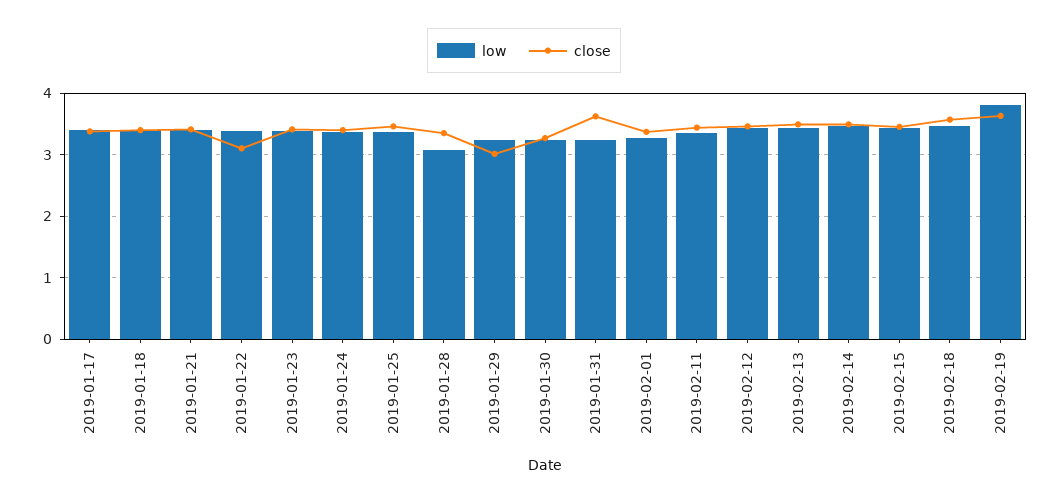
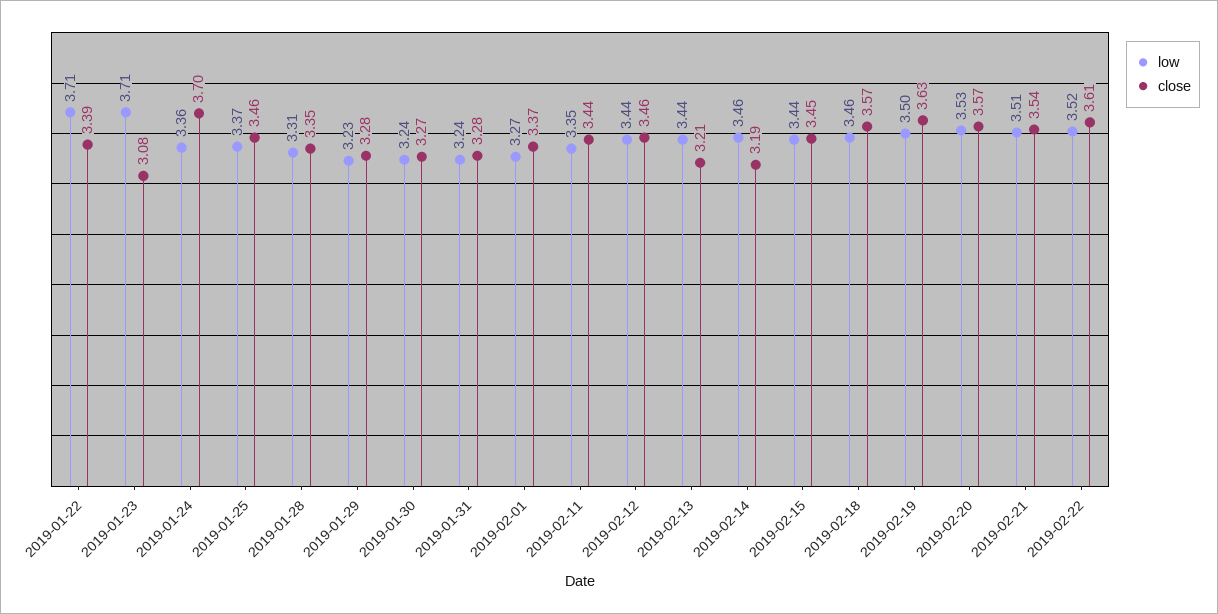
low, 2019-01-17: 3.4 -> none
close, 2019-01-17: 3.4 -> none
low, 2019-01-18: 3.4 -> none
close, 2019-01-18: 3.4 -> none
low, 2019-01-21: 3.4 -> none
close, 2019-01-21: 3.4 -> none
low, 2019-01-22: 3.4 -> 3.71
close, 2019-01-22: 3.1 -> 3.39
low, 2019-01-23: 3.4 -> 3.71
close, 2019-01-23: 3.4 -> 3.08
close, 2019-01-24: 3.4 -> 3.7
low, 2019-01-28: 3.1 -> 3.31
close, 2019-01-29: 3 -> 3.28
close, 2019-01-31: 3.6 -> 3.28
close, 2019-02-13: 3.5 -> 3.21
close, 2019-02-14: 3.5 -> 3.19
low, 2019-02-19: 3.8 -> 3.5
low, 2019-02-20: none -> 3.53
close, 2019-02-20: none -> 3.57
low, 2019-02-21: none -> 3.51
close, 2019-02-21: none -> 3.54
low, 2019-02-22: none -> 3.52
close, 2019-02-22: none -> 3.61

